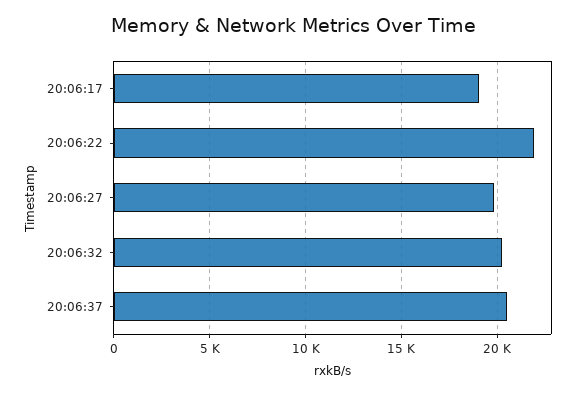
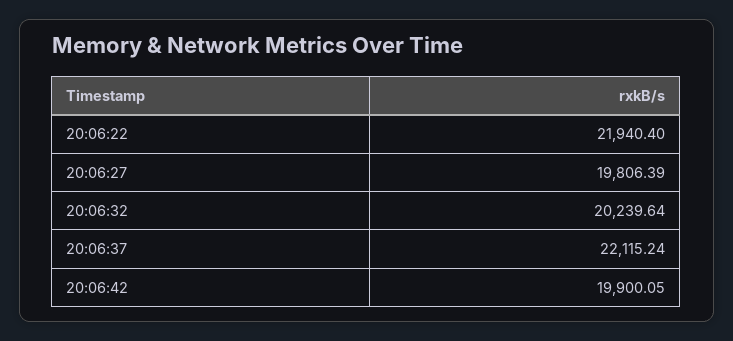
20:06:17: 19000 -> none
20:06:37: 20500 -> 22115.24
20:06:42: none -> 19900.05

